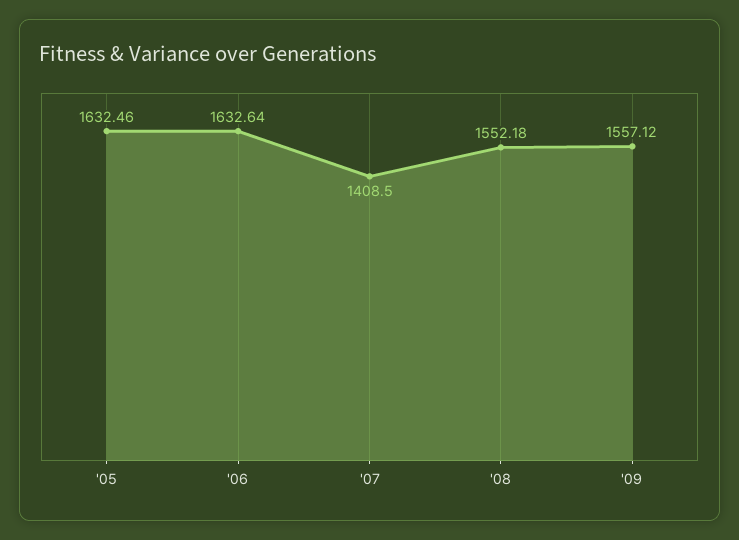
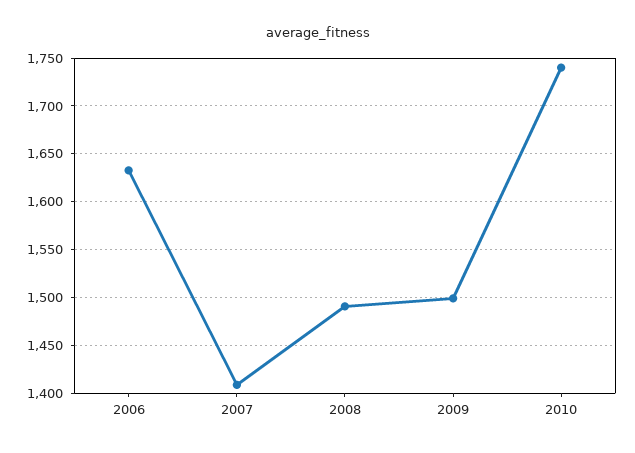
'05: 1632.46 -> none
'08: 1552.18 -> 1490
'09: 1557.12 -> 1500
2010: none -> 1740

